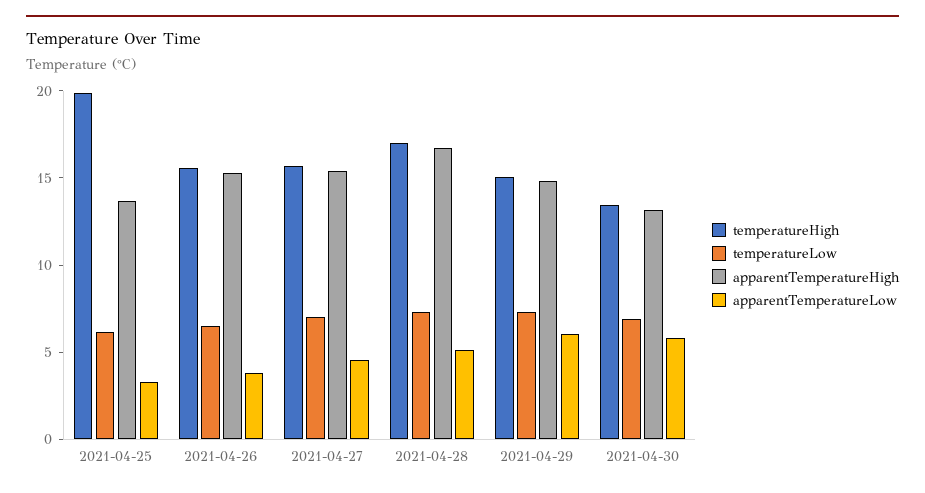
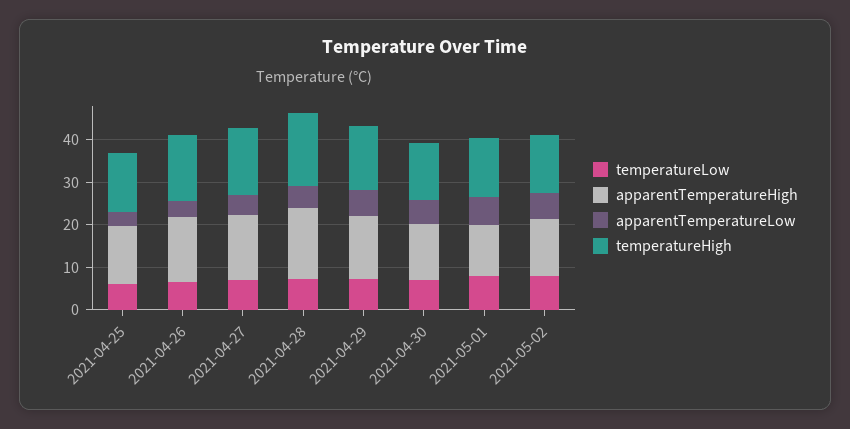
temperatureHigh, 2021-04-25: 20 -> 14
temperatureLow, 2021-05-01: none -> 8
apparentTemperatureHigh, 2021-05-01: none -> 12
apparentTemperatureLow, 2021-05-01: none -> 6
temperatureHigh, 2021-05-01: none -> 14
temperatureLow, 2021-05-02: none -> 8
apparentTemperatureHigh, 2021-05-02: none -> 14
apparentTemperatureLow, 2021-05-02: none -> 6
temperatureHigh, 2021-05-02: none -> 14

